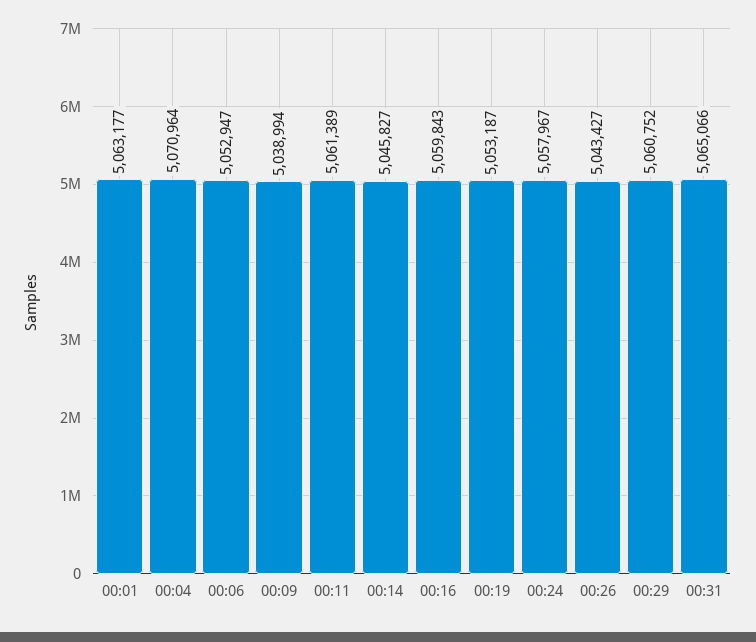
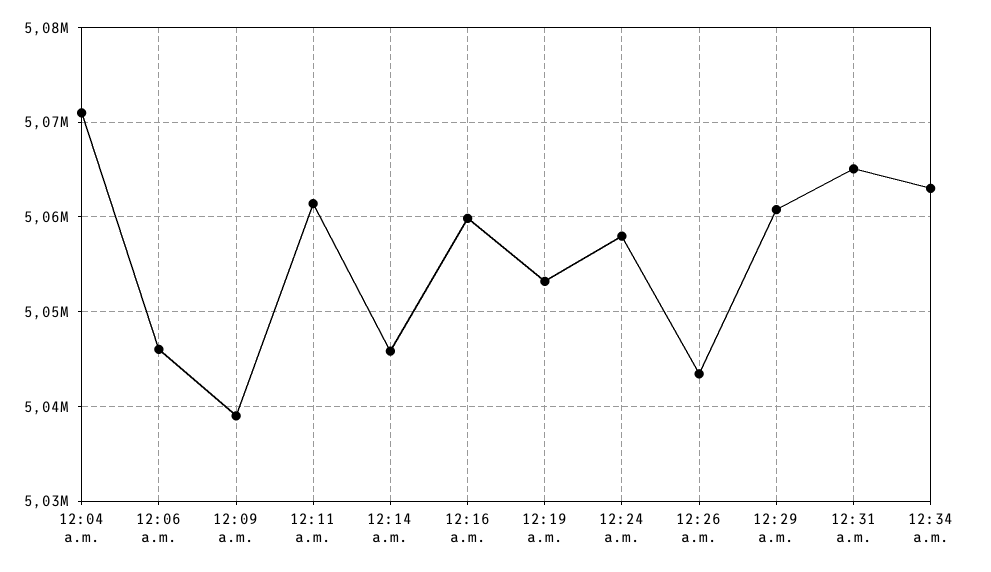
00:01: 5063177 -> none
00:06: 5052947 -> 5046000
12:34 a.m.: none -> 5063000

